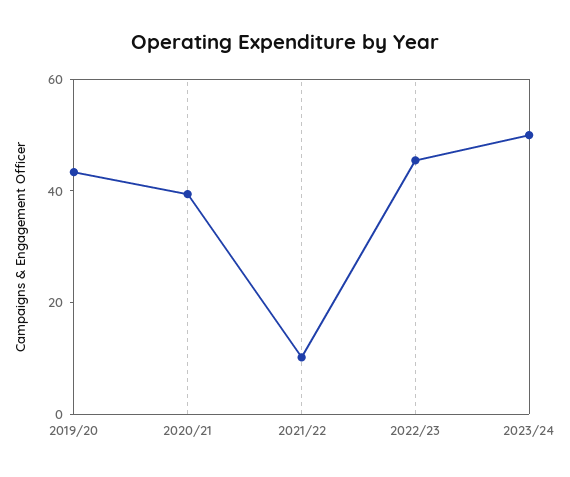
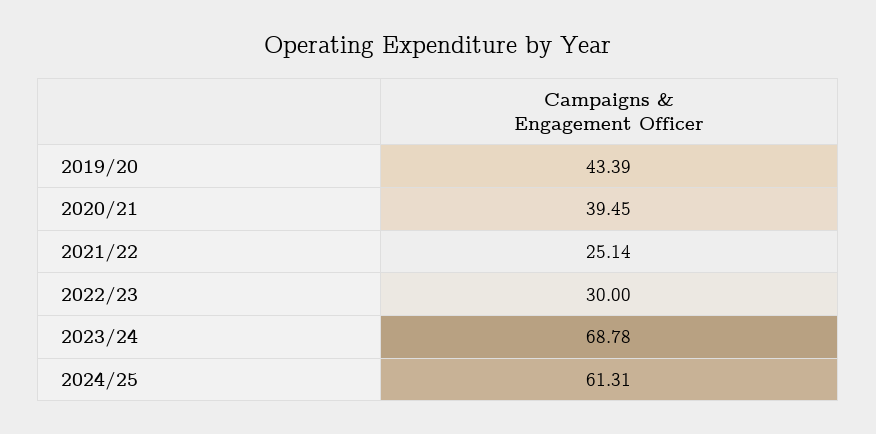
2021/22: 10 -> 25.14
2022/23: 45 -> 30
2023/24: 50 -> 68.78
2024/25: none -> 61.31

